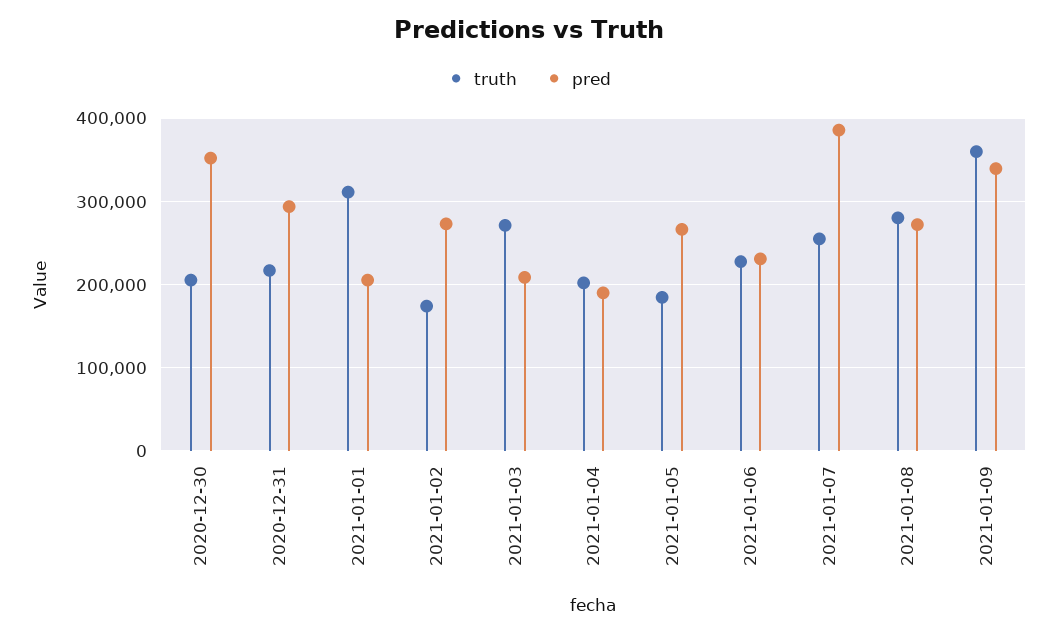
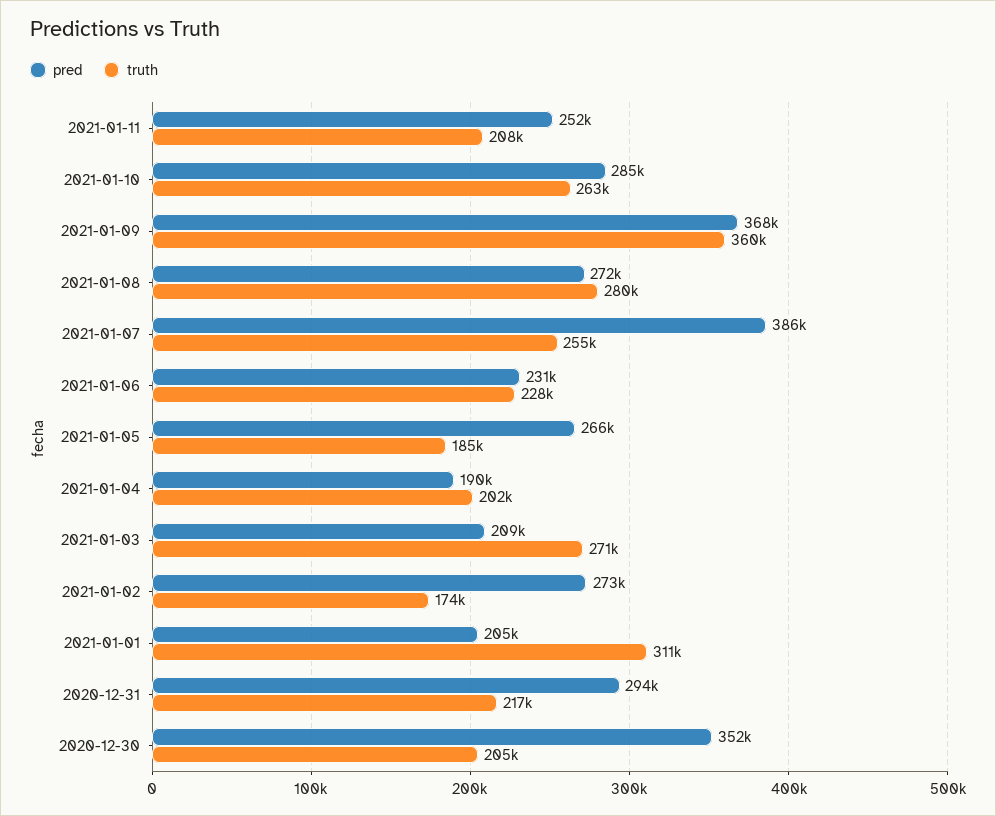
pred, 2021-01-09: 340000 -> 368000
pred, 2021-01-11: none -> 252000
truth, 2021-01-11: none -> 208000
pred, 2021-01-10: none -> 285000
truth, 2021-01-10: none -> 263000

